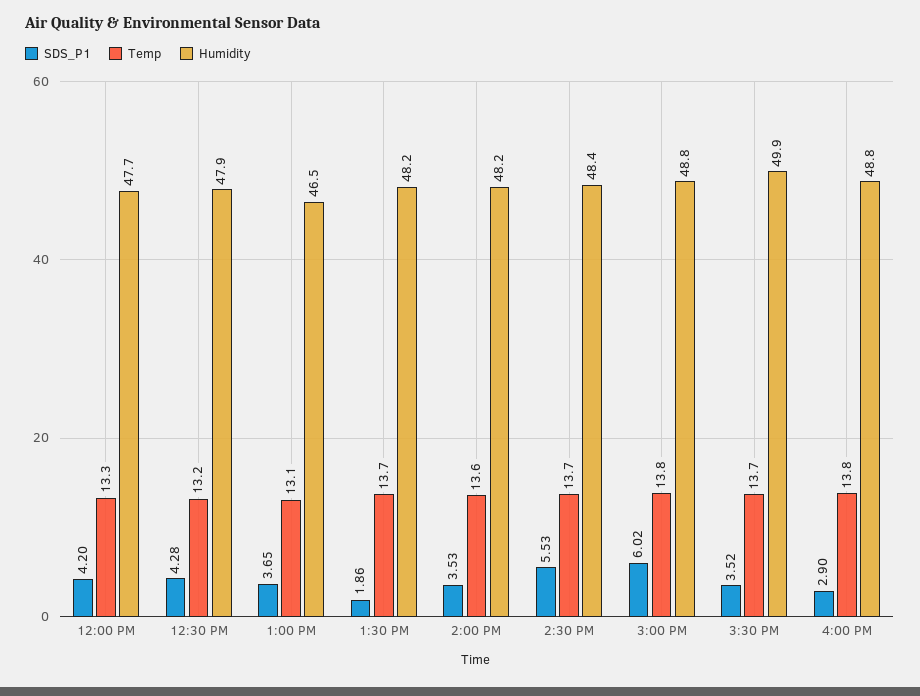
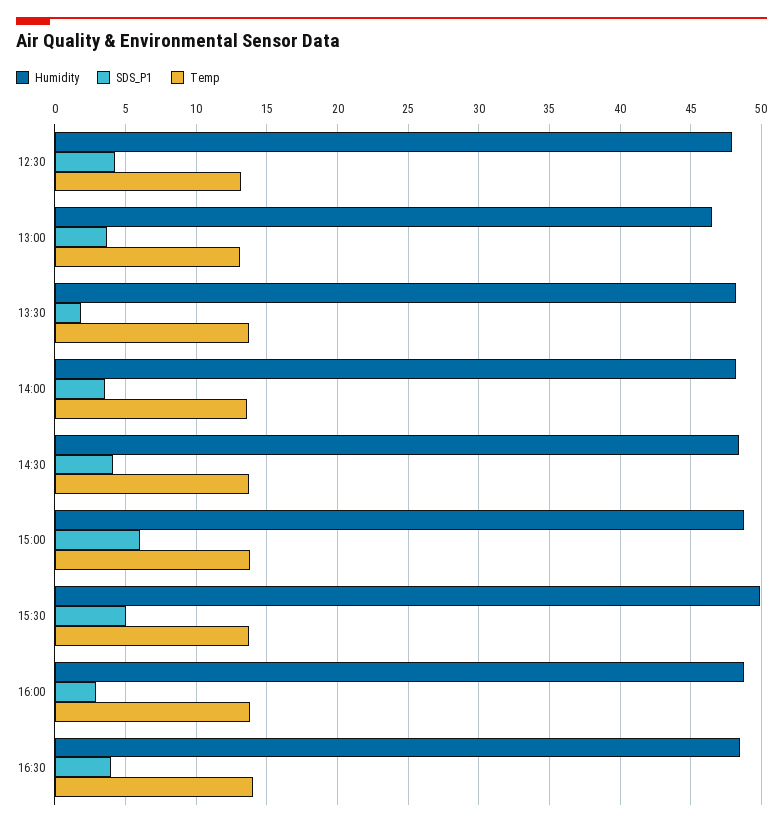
SDS_P1, 12:00 PM: 4.2 -> none
Temp, 12:00 PM: 13.3 -> none
Humidity, 12:00 PM: 47.7 -> none
SDS_P1, 2:30 PM: 5.53 -> 4
SDS_P1, 3:30 PM: 3.52 -> 5
Humidity, 16:30: none -> 48.5
SDS_P1, 16:30: none -> 4
Temp, 16:30: none -> 14

